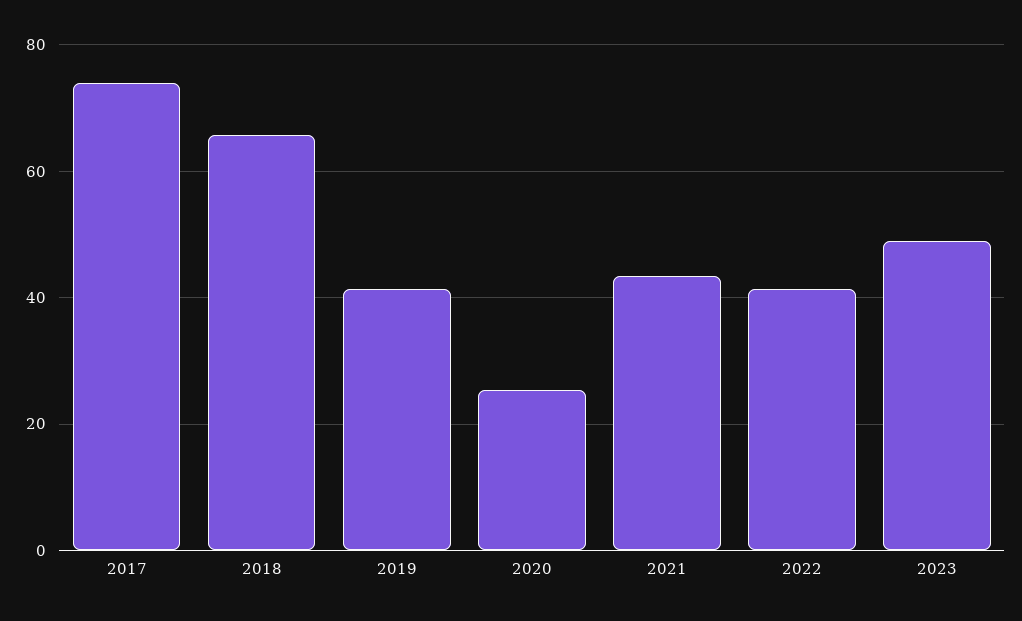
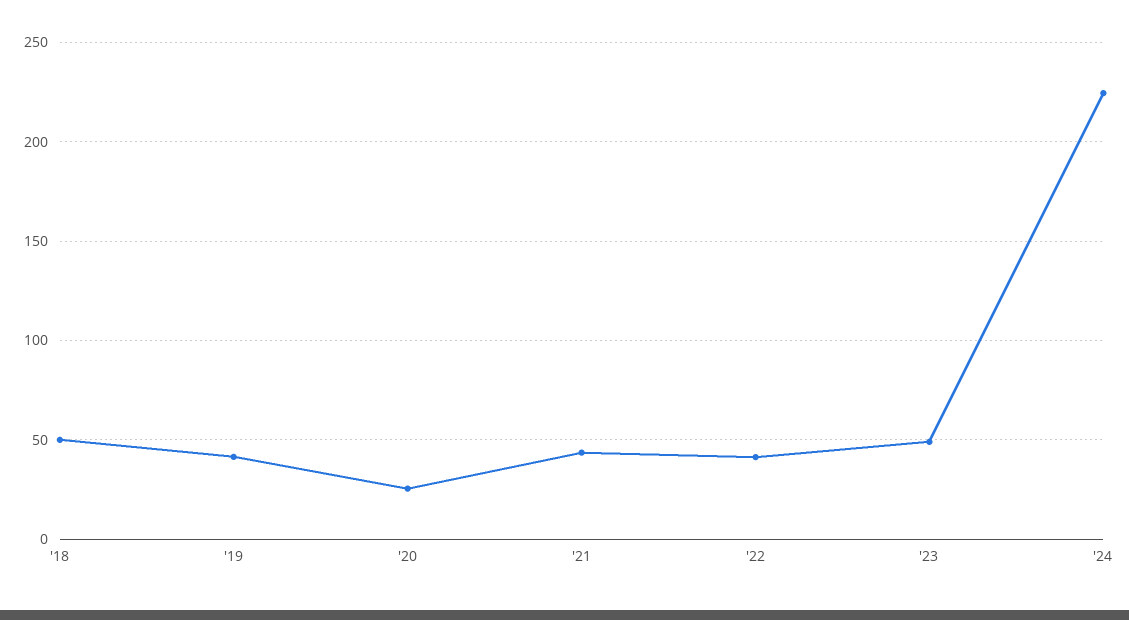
2017: 74 -> none
2018: 66 -> 50
'24: none -> 225

